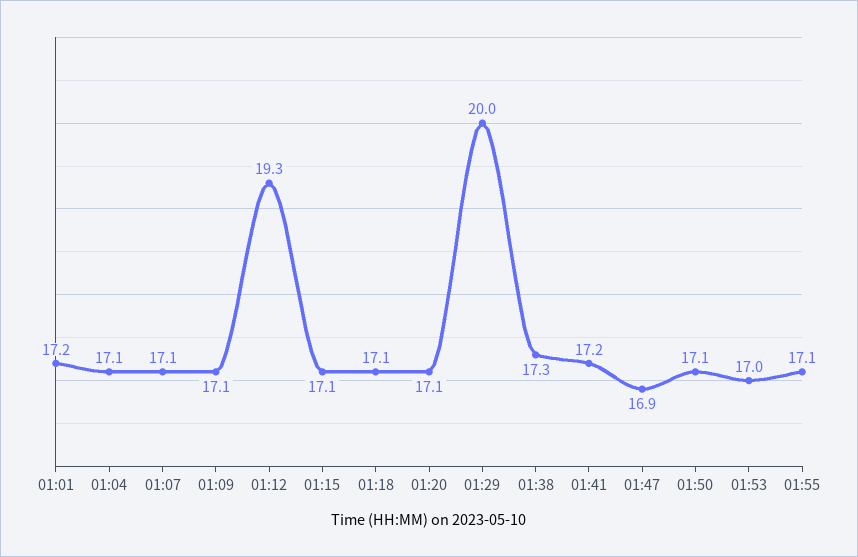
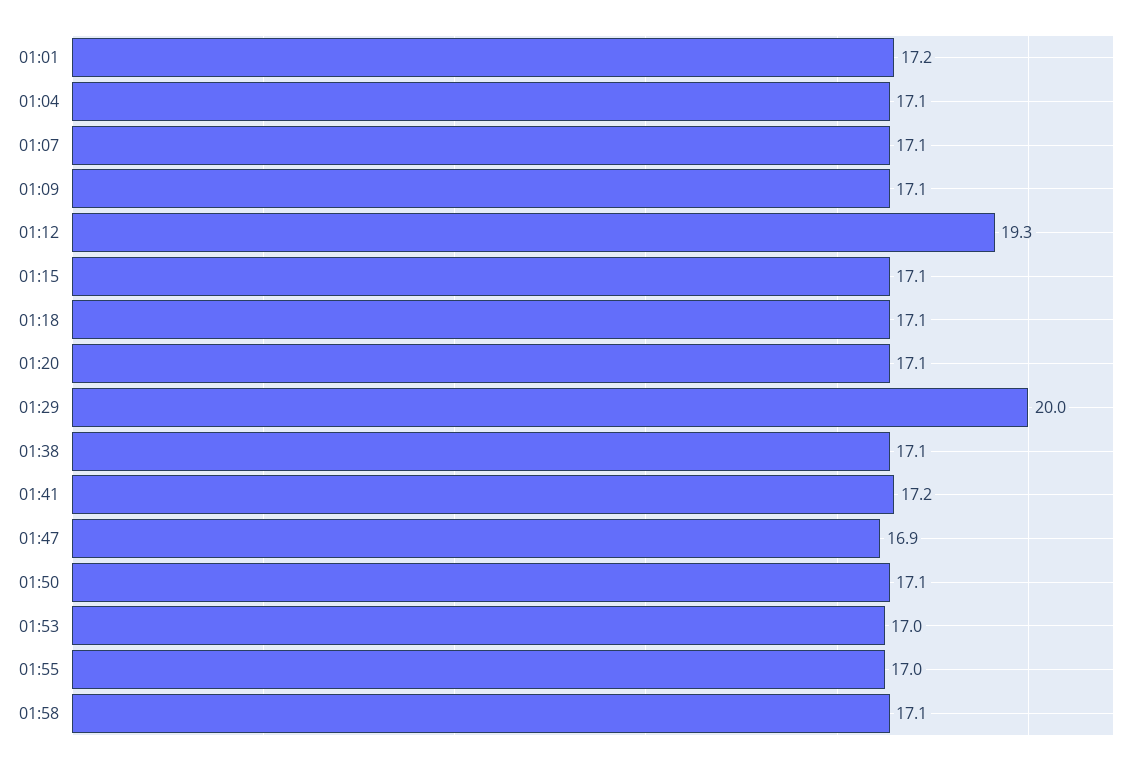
01:38: 17.3 -> 17.1
01:55: 17.1 -> 17
01:58: none -> 17.1

